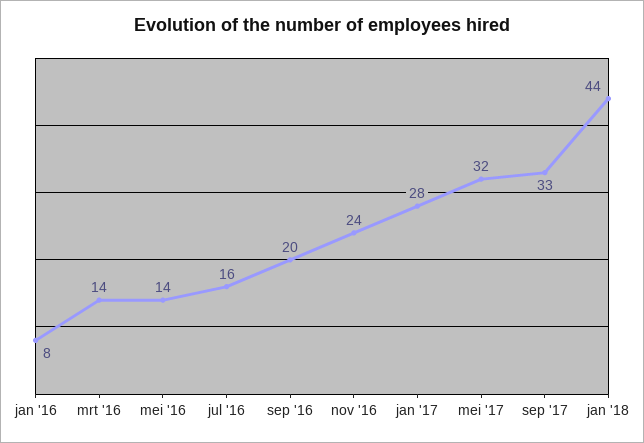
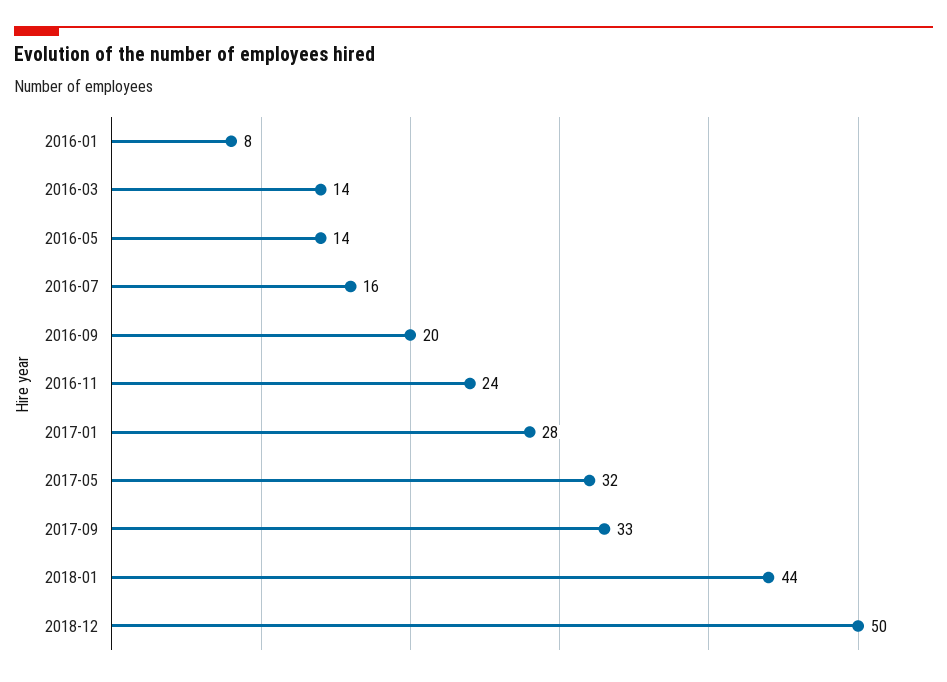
2018-12: none -> 50

